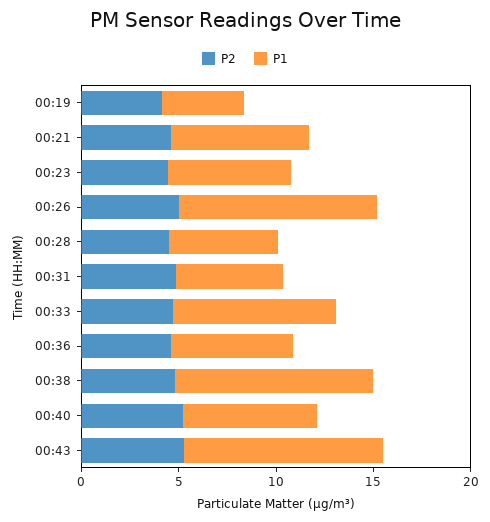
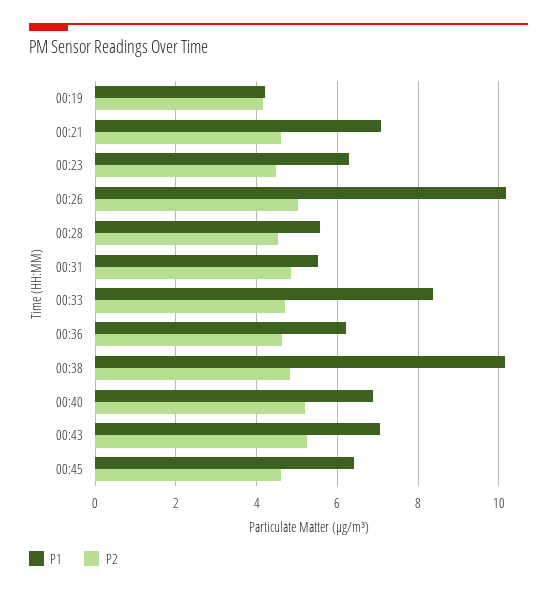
P1, 00:43: 10 -> 7
P1, 00:45: none -> 6.4
P2, 00:45: none -> 4.6

